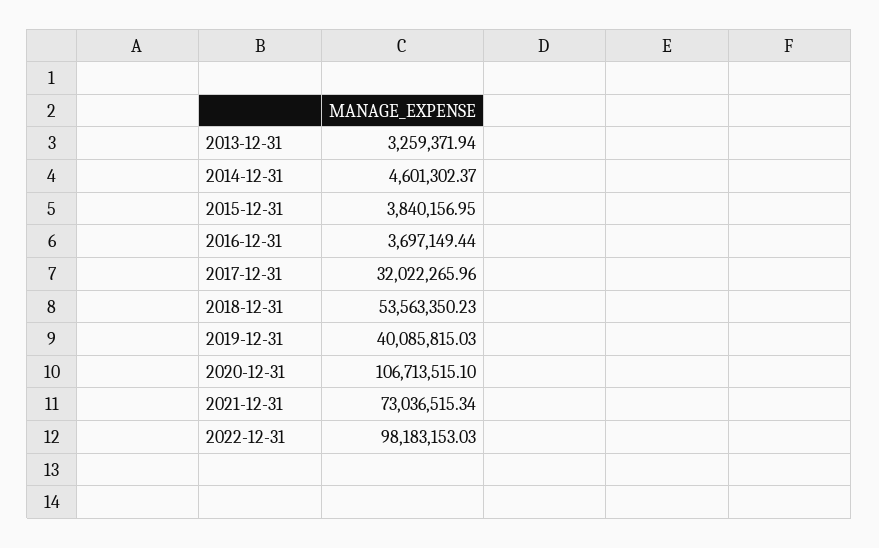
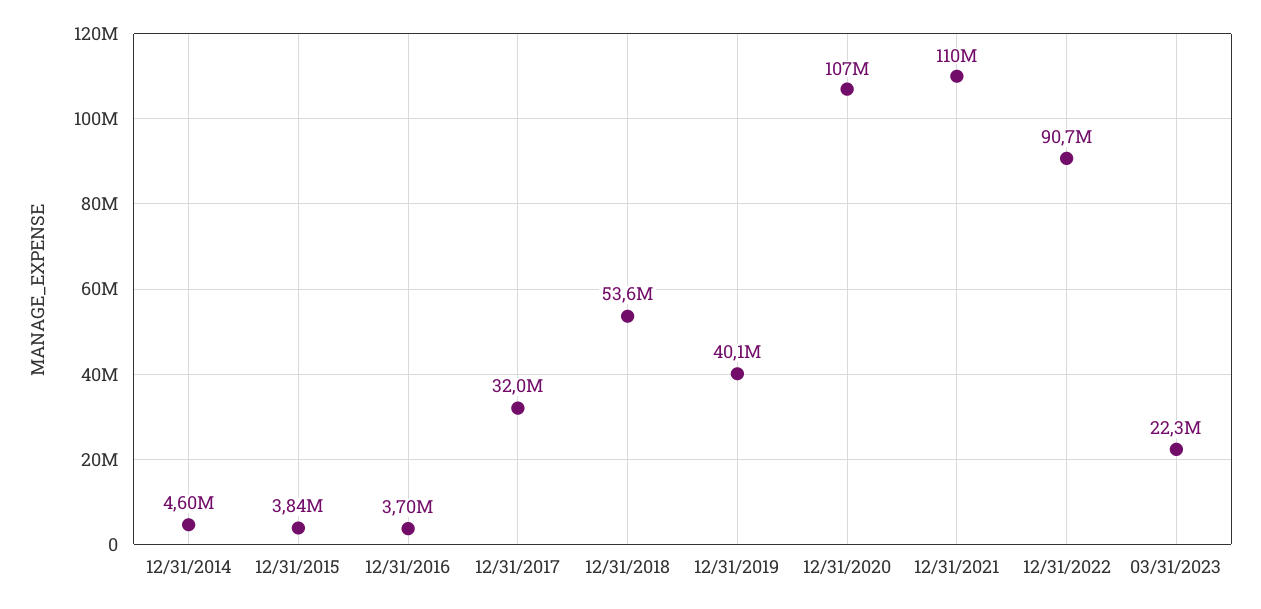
2013-12-31: 3259371.94 -> none
2021-12-31: 73036515.34 -> 110000000
2022-12-31: 98183153.03 -> 90700000
03/31/2023: none -> 22300000

